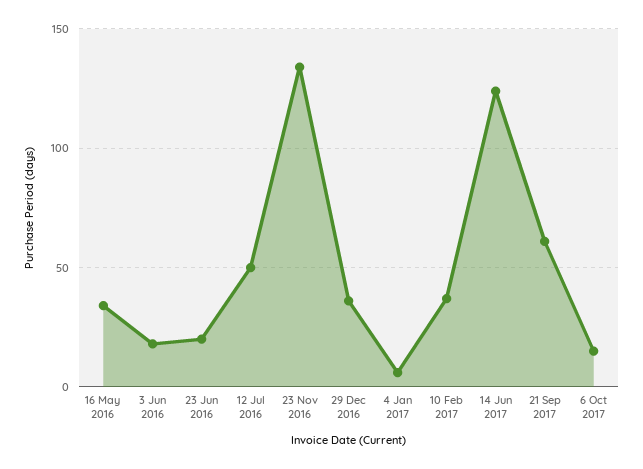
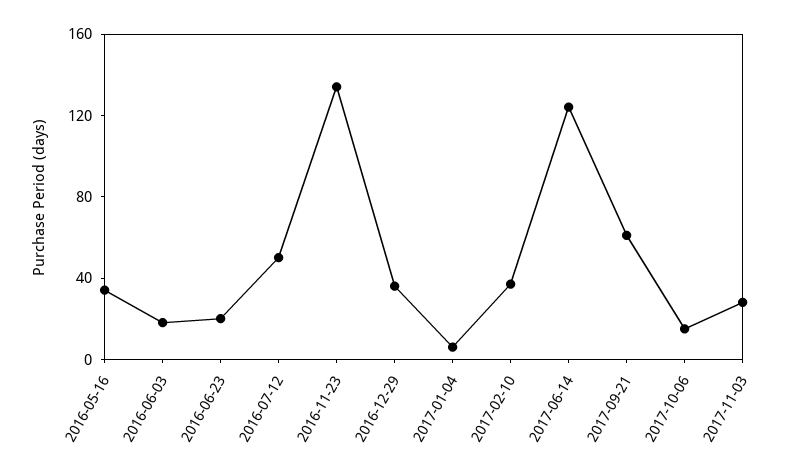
2017-11-03: none -> 30

